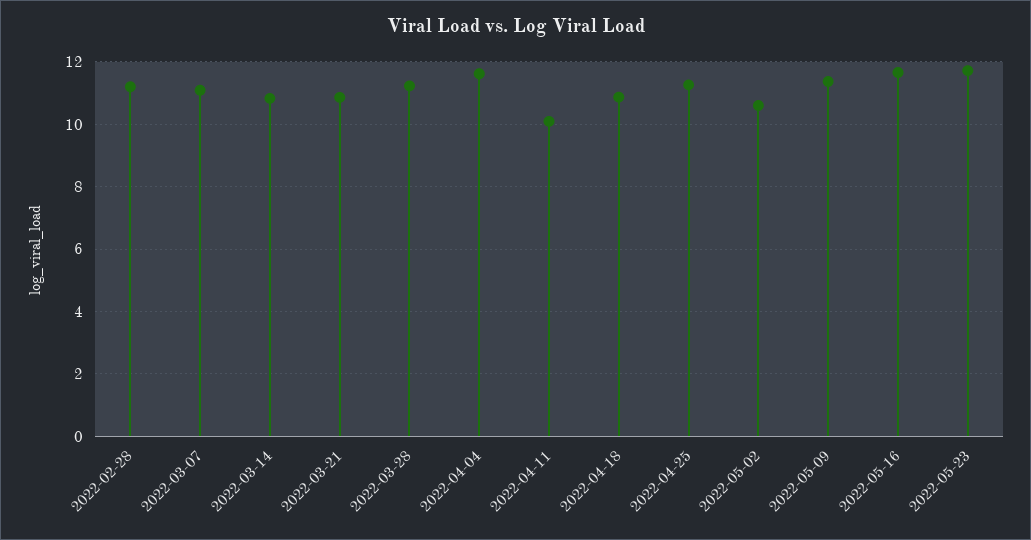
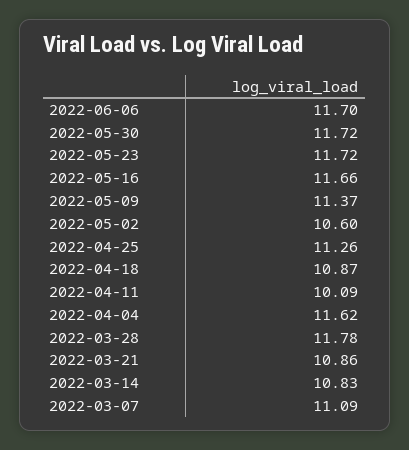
2022-02-28: 11.2 -> none
2022-03-28: 11.2 -> 11.78
2022-06-06: none -> 11.7
2022-05-30: none -> 11.72

